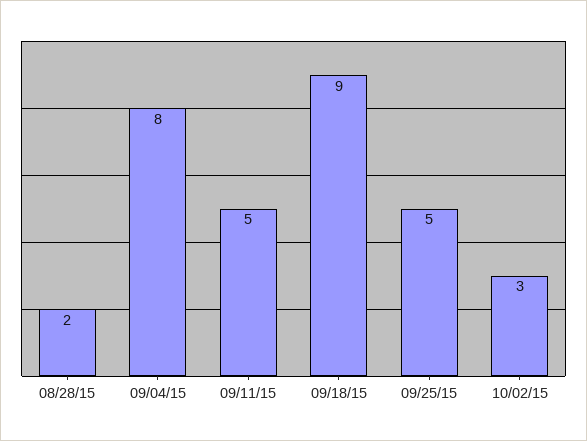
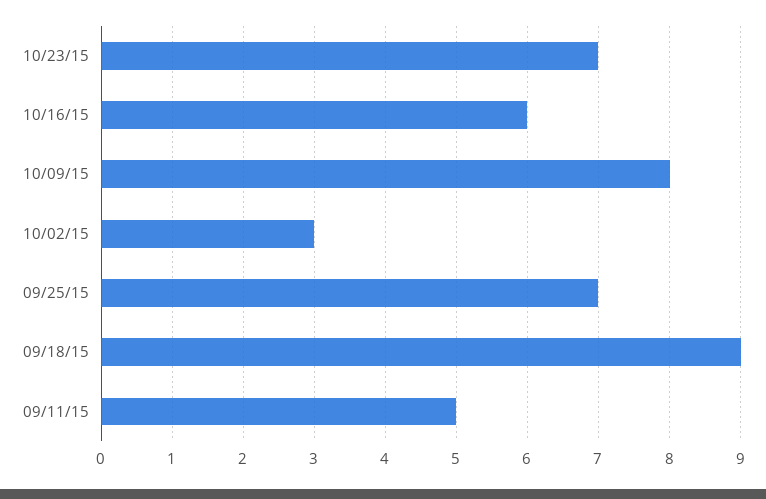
08/28/15: 2 -> none
09/04/15: 8 -> none
09/25/15: 5 -> 7
10/23/15: none -> 7
10/16/15: none -> 6
10/09/15: none -> 8

